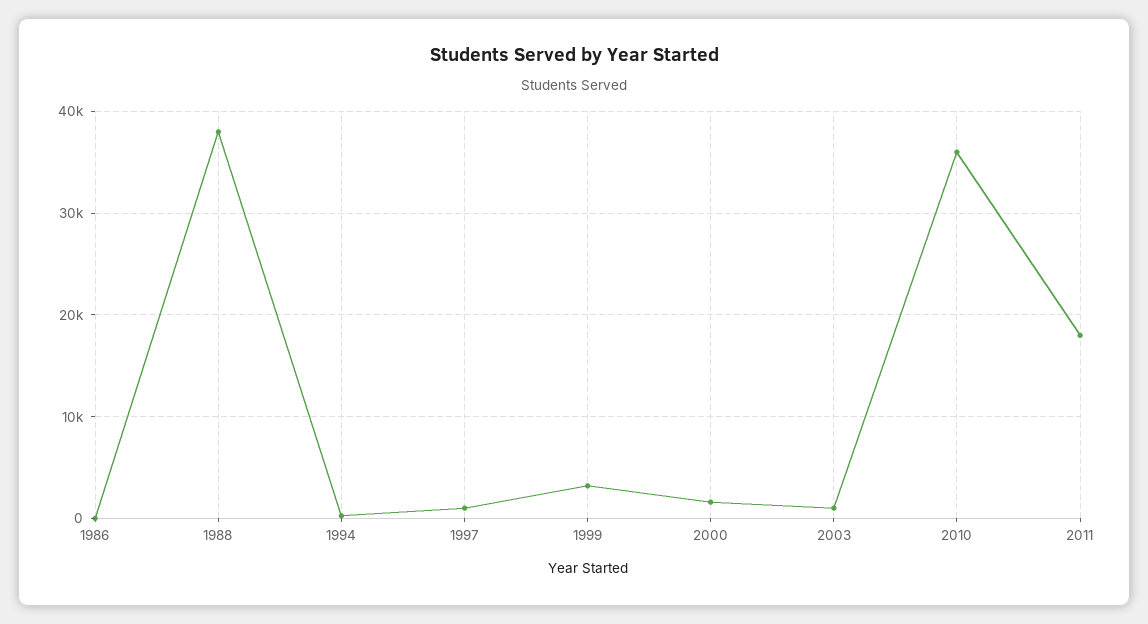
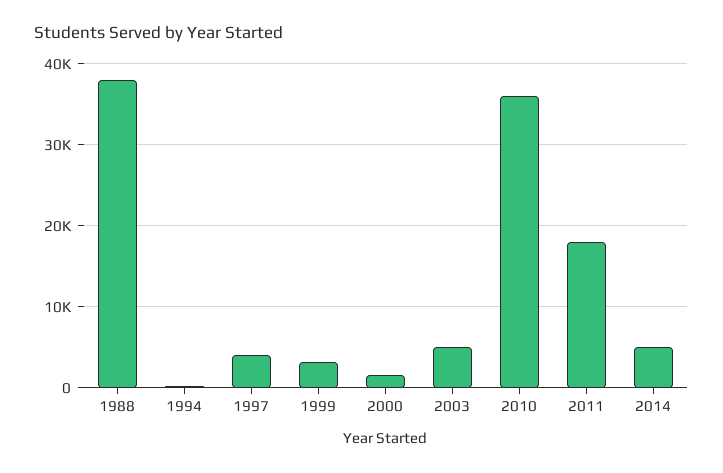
1986: 0 -> none
1997: 1000 -> 4000
2003: 1000 -> 5000
2014: none -> 5000

